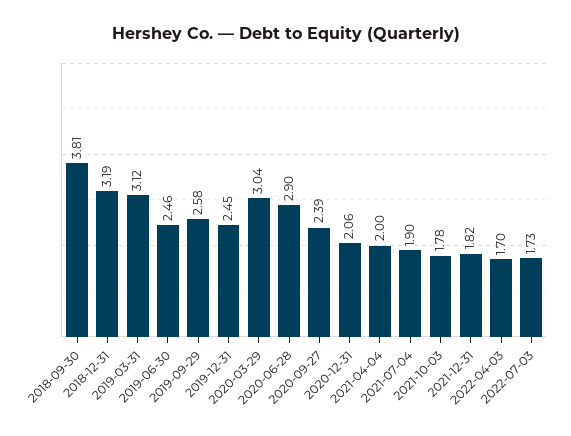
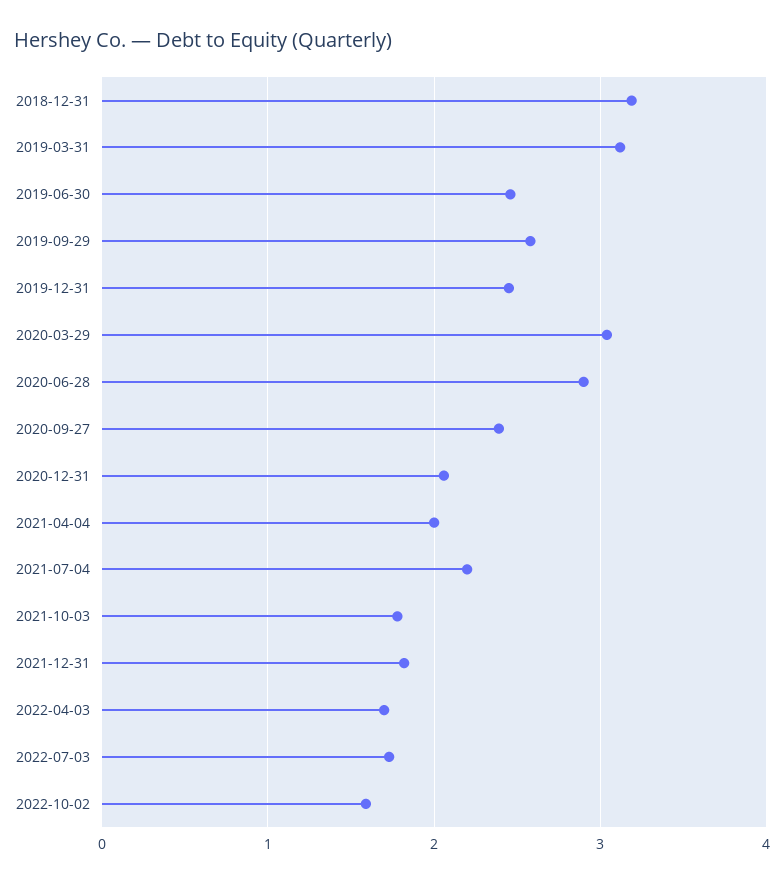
2018-09-30: 3.81 -> none
2021-07-04: 1.9 -> 2.2
2022-10-02: none -> 1.6

